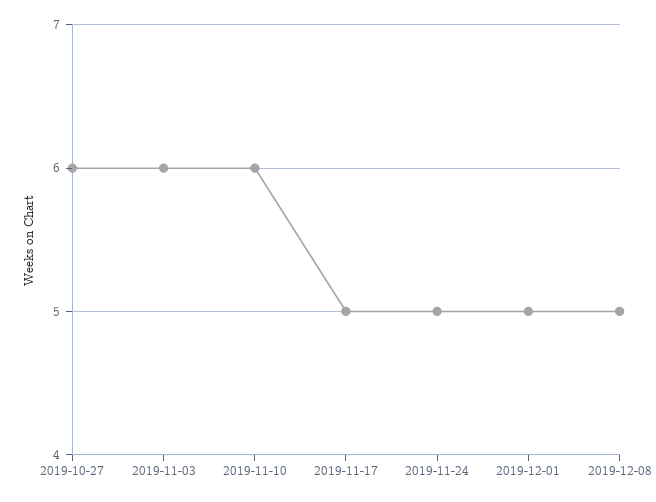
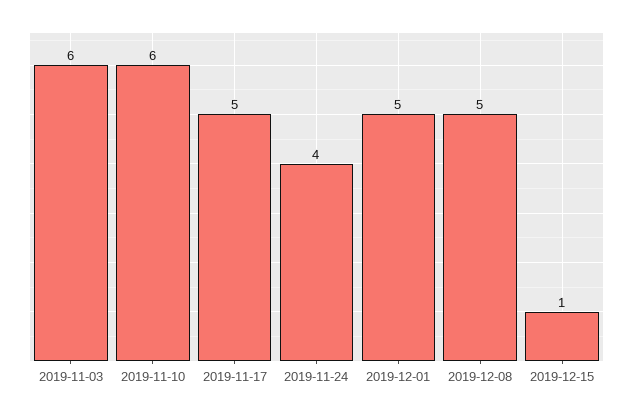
2019-10-27: 6 -> none
2019-11-24: 5 -> 4
2019-12-15: none -> 1

